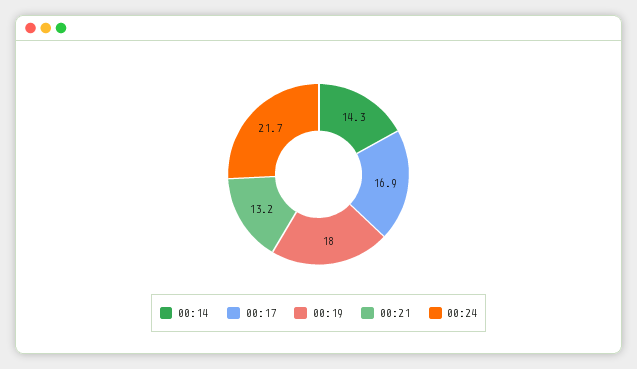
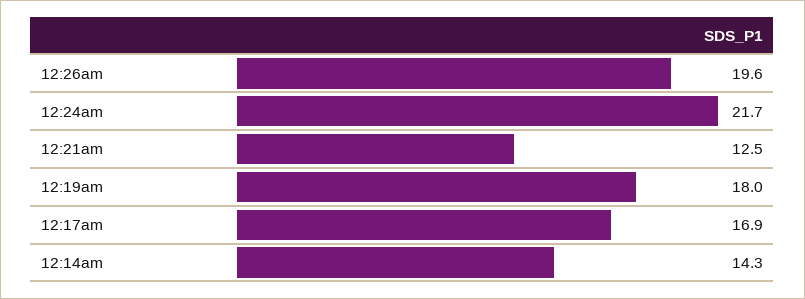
00:21: 13.2 -> 12.5
12:26am: none -> 19.6

